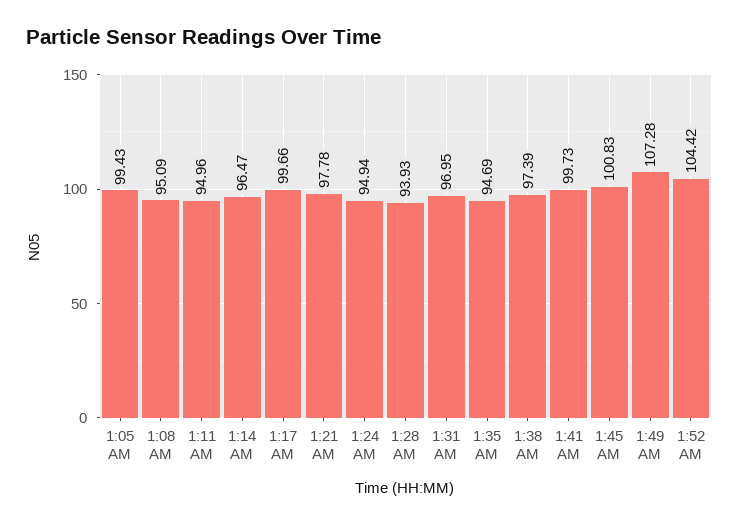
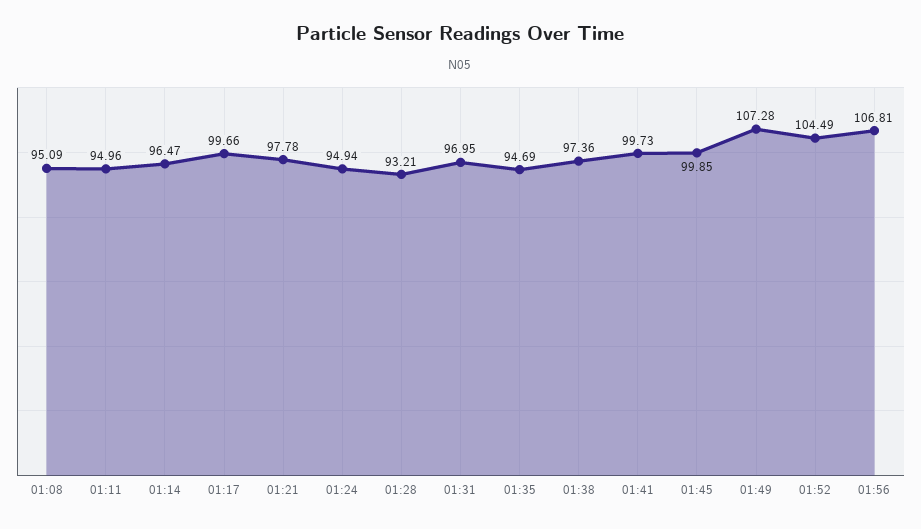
1:05 AM: 99.43 -> none
1:28 AM: 93.93 -> 93.21
1:38 AM: 97.39 -> 97.36
1:45 AM: 100.83 -> 99.85
1:52 AM: 104.42 -> 104.49
01:56: none -> 106.81

